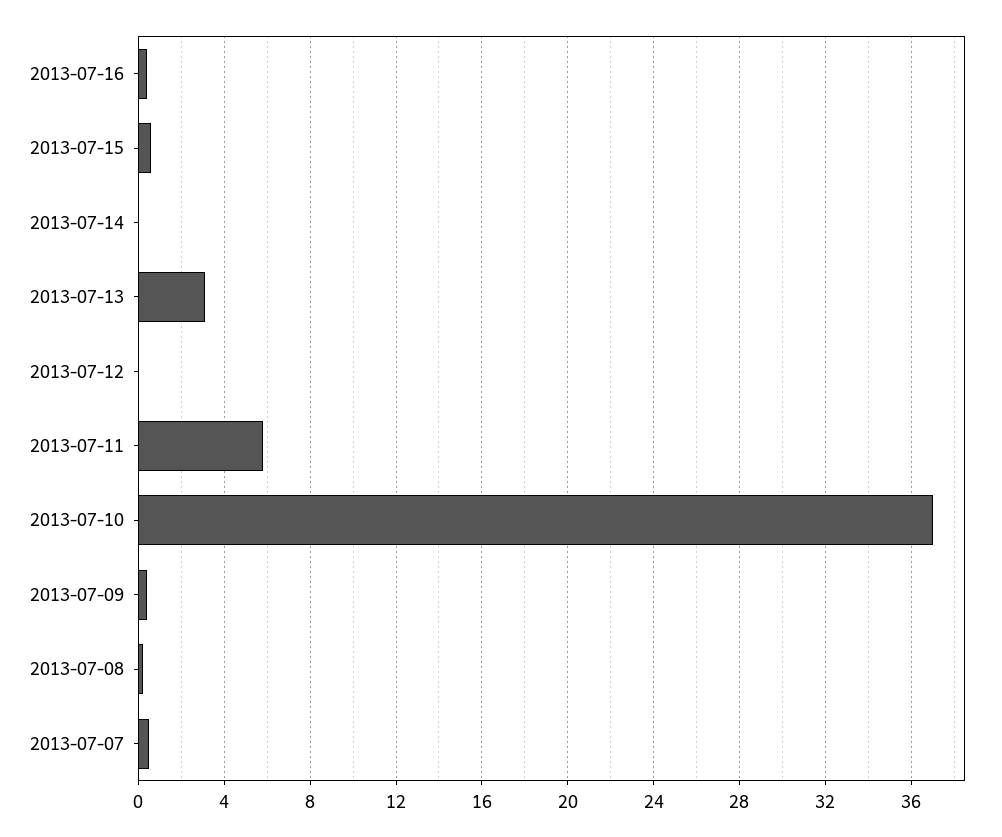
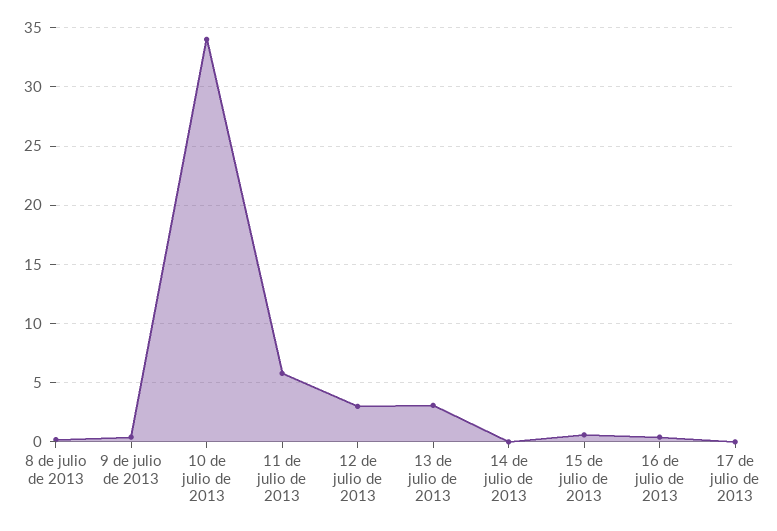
2013-07-12: 0 -> 3
2013-07-10: 37 -> 34
2013-07-07: 0.5 -> none
17 de julio de 2013: none -> 0

